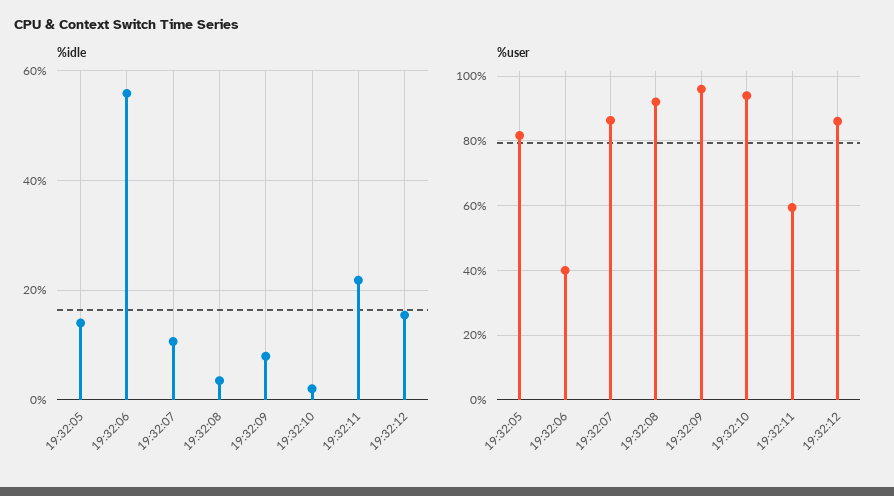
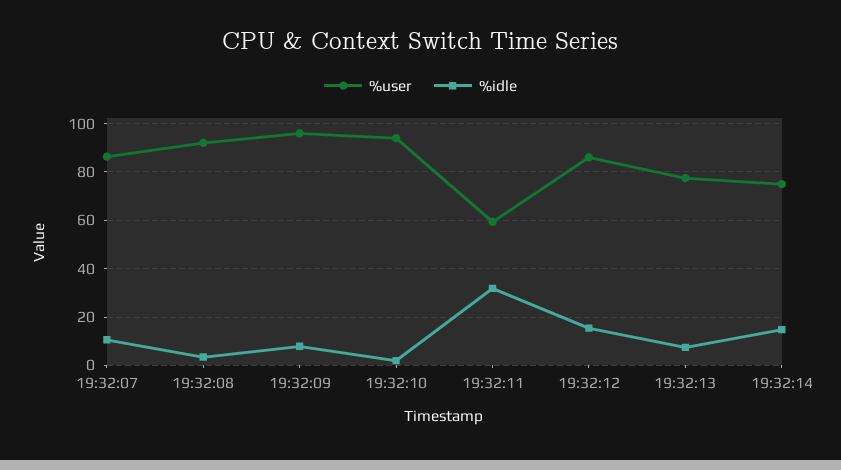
%idle, 19:32:05: 14 -> none
%idle, 19:32:06: 56 -> none
%idle, 19:32:11: 22 -> 32.5
%user, 19:32:05: 82 -> none
%user, 19:32:06: 40 -> none
%user, 19:32:13: none -> 77.5
%idle, 19:32:13: none -> 7.5
%user, 19:32:14: none -> 75
%idle, 19:32:14: none -> 15

